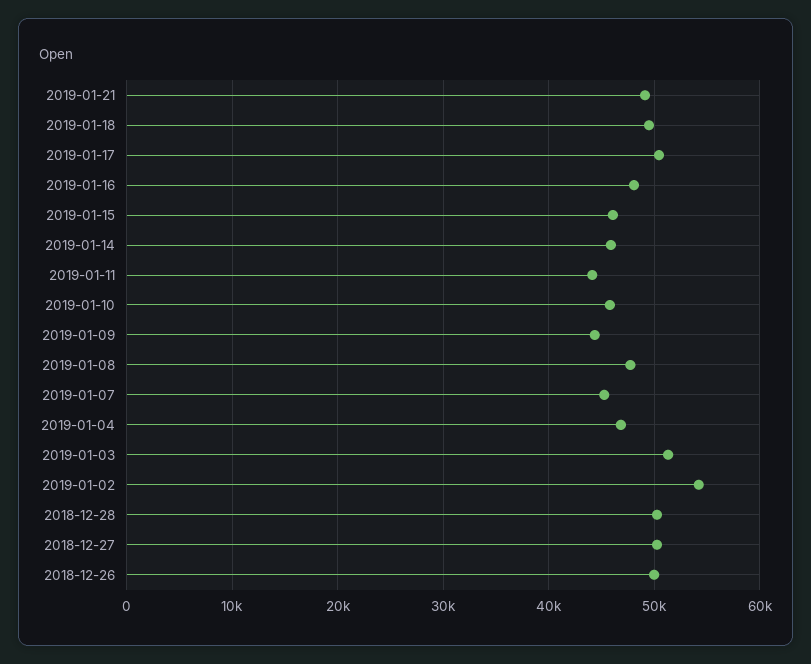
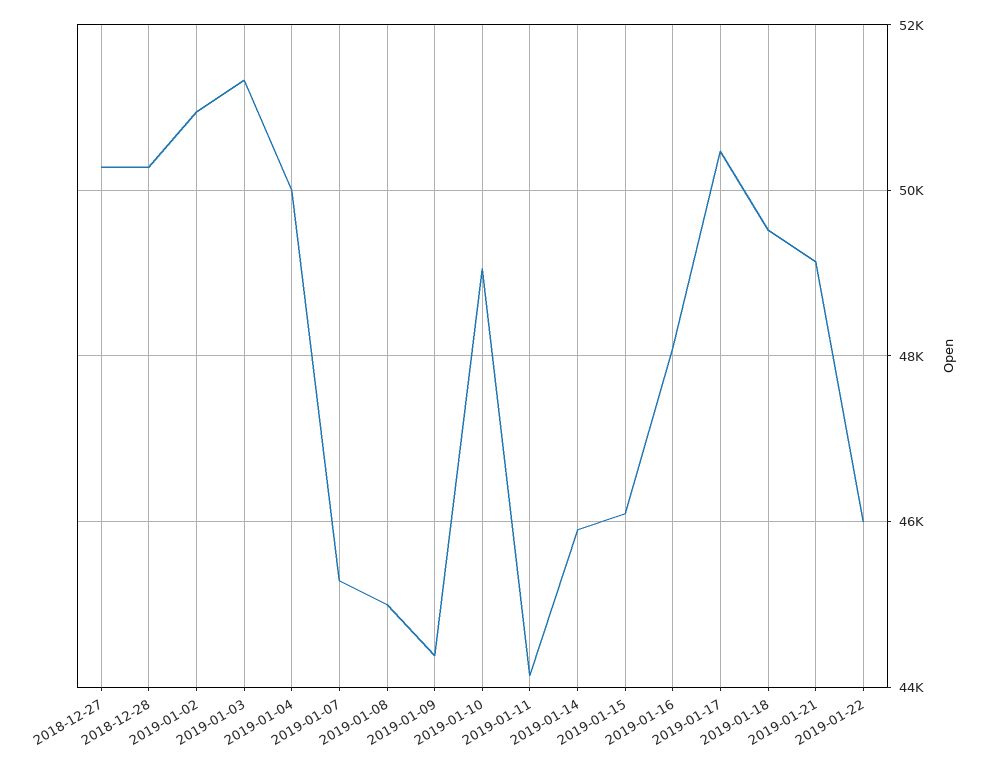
2019-01-10: 46000 -> 49000
2019-01-08: 48000 -> 45000
2019-01-04: 47000 -> 50000
2019-01-02: 54000 -> 51000
2018-12-26: 50000 -> none
2019-01-22: none -> 46000

